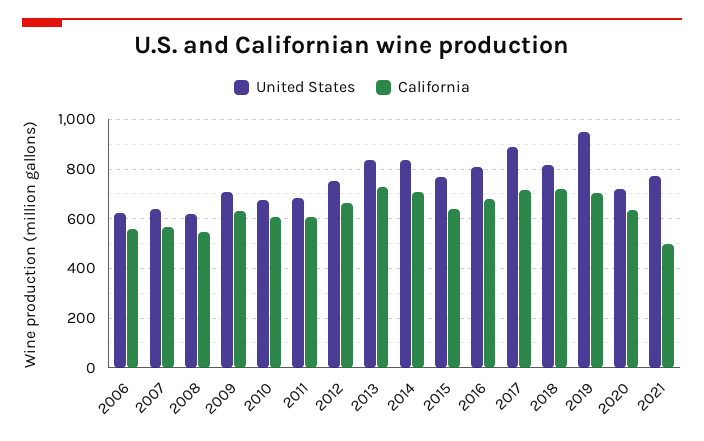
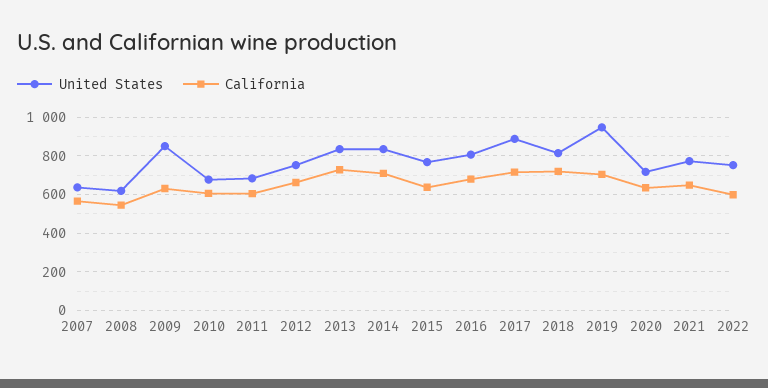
United States, 2006: 625 -> none
California, 2006: 550 -> none
United States, 2009: 700 -> 850
California, 2021: 500 -> 650
United States, 2022: none -> 750
California, 2022: none -> 600

